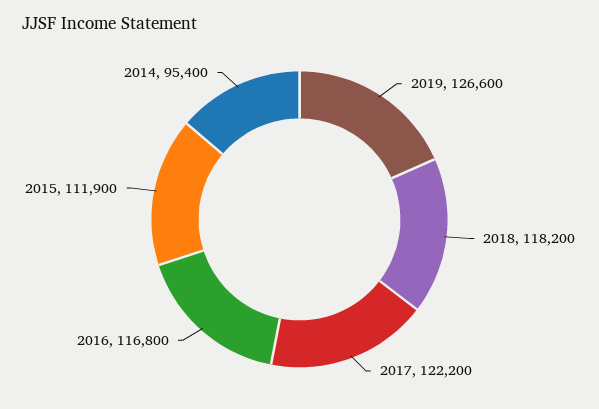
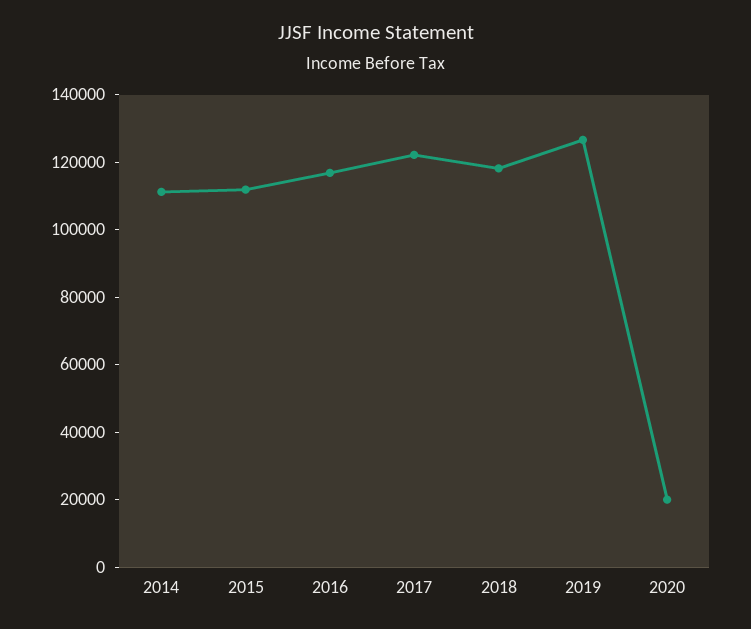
2014: 95400 -> 110000
2020: none -> 20000

